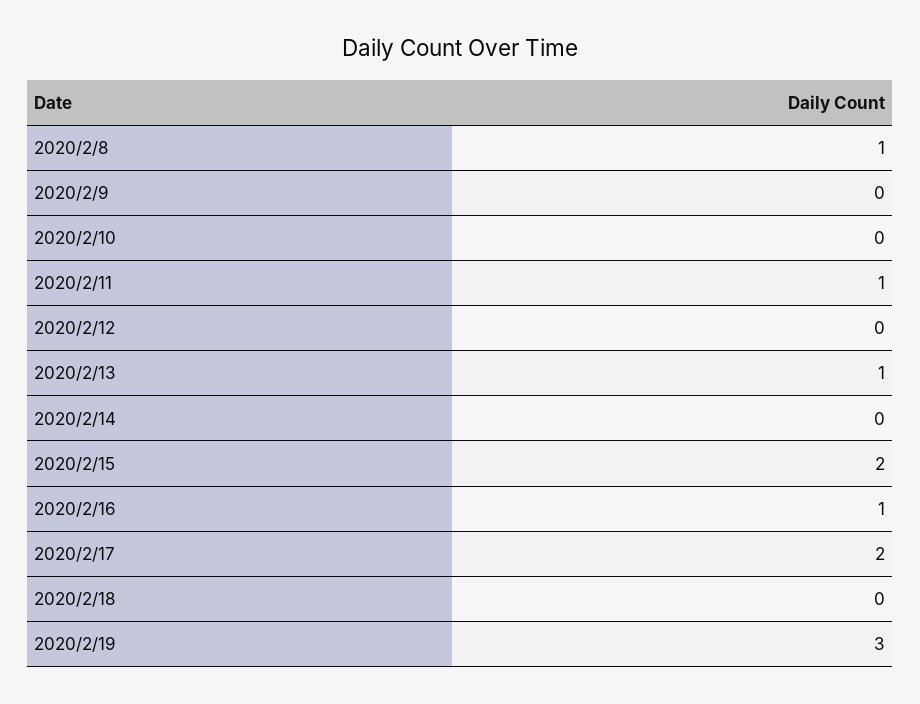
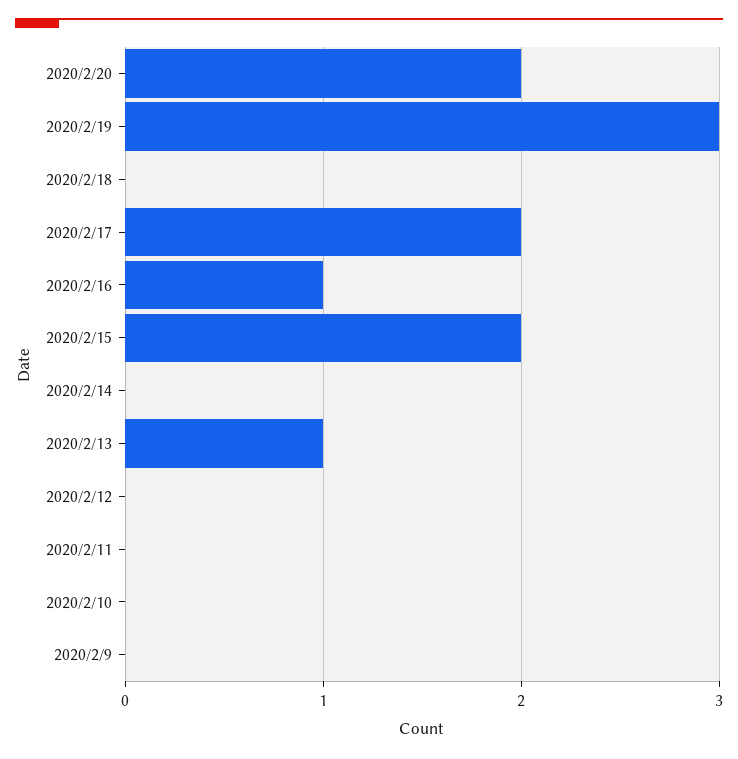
2020/2/8: 1 -> none
2020/2/11: 1 -> 0
2020/2/20: none -> 2

